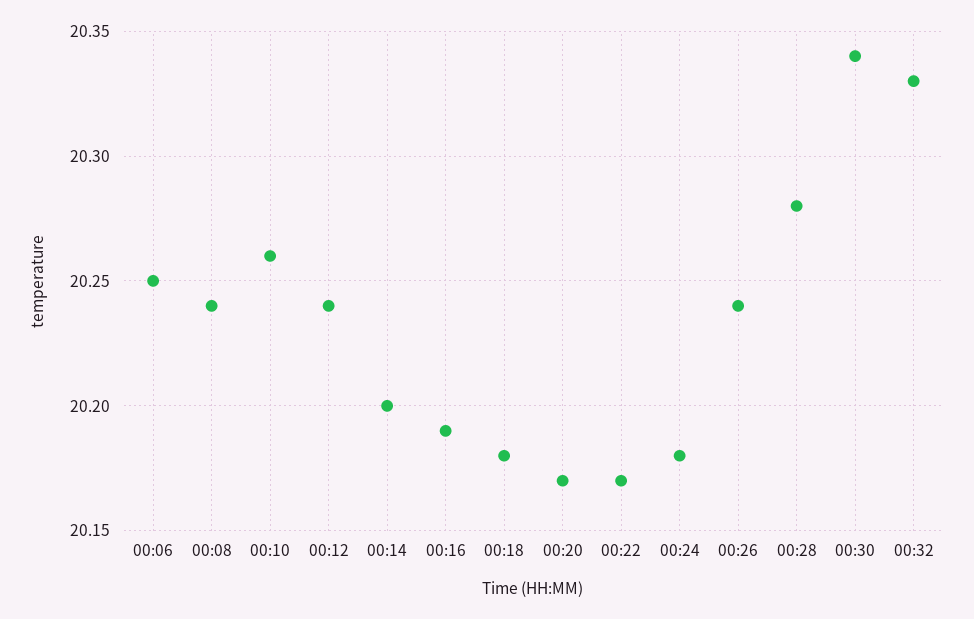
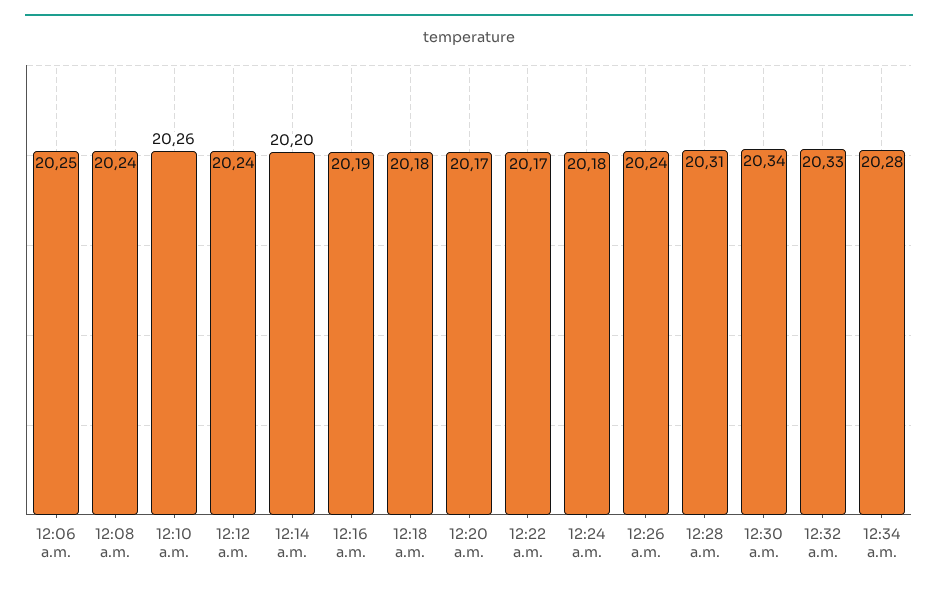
00:28: 20.28 -> 20.31
12:34 a.m.: none -> 20.28

